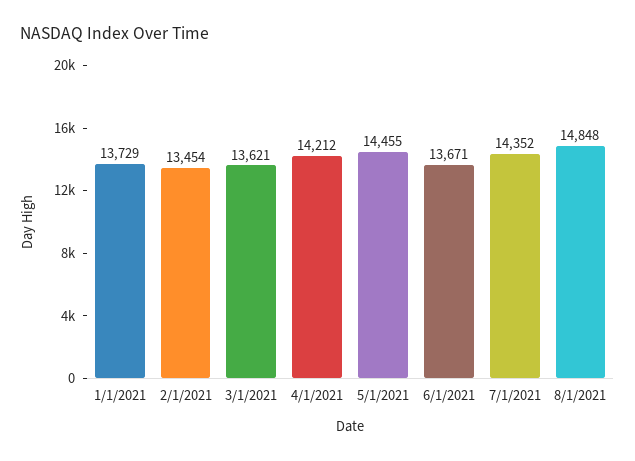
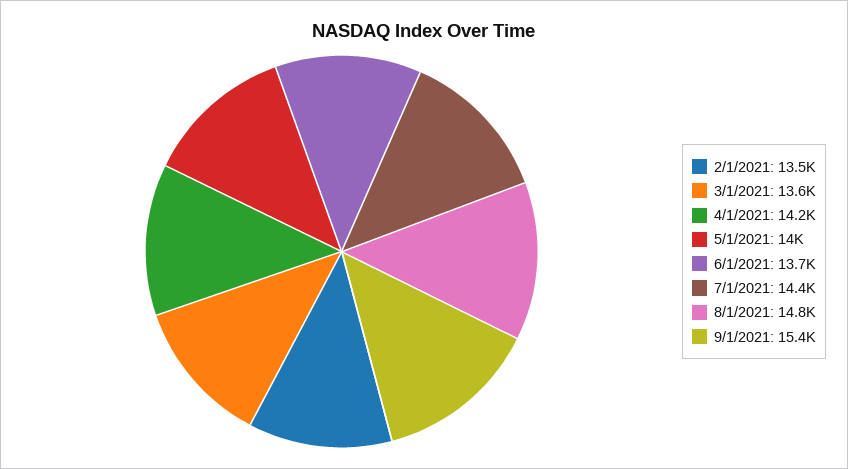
1/1/2021: 13729 -> none
5/1/2021: 14455 -> 14000
9/1/2021: none -> 15400

